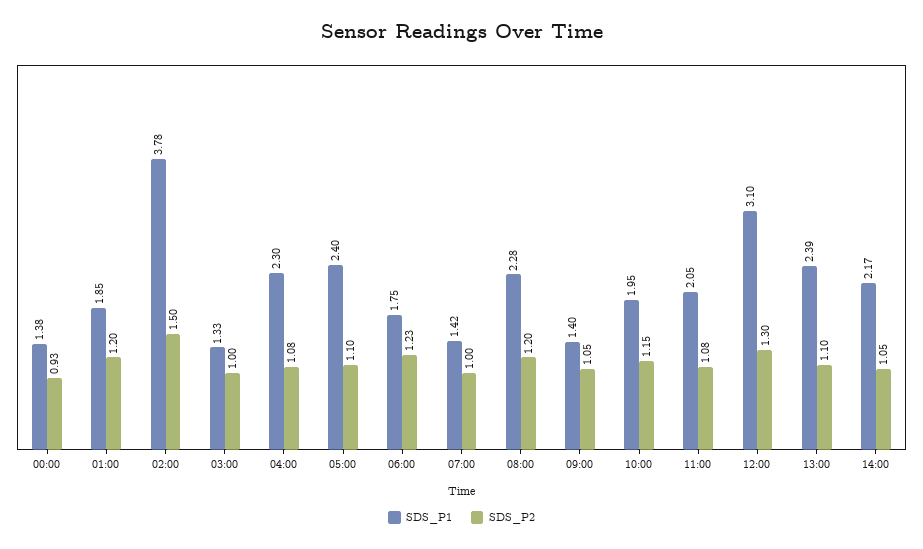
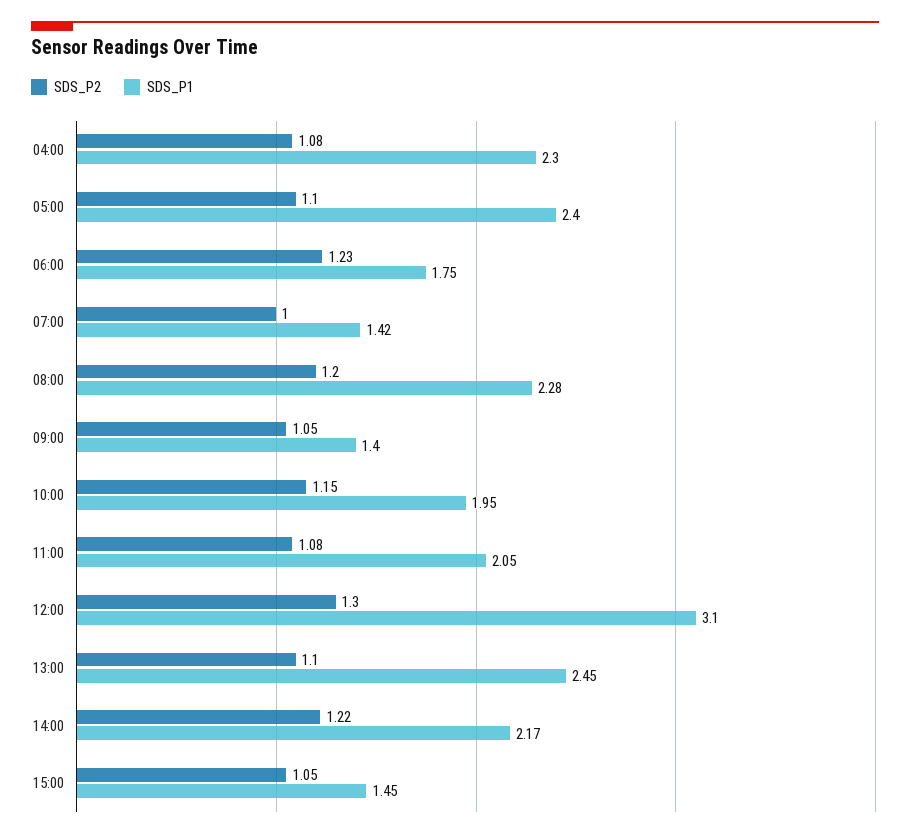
SDS_P1, 00:00: 1.38 -> none
SDS_P2, 00:00: 0.93 -> none
SDS_P1, 01:00: 1.85 -> none
SDS_P2, 01:00: 1.2 -> none
SDS_P1, 02:00: 3.78 -> none
SDS_P2, 02:00: 1.5 -> none
SDS_P1, 03:00: 1.33 -> none
SDS_P2, 03:00: 1 -> none
SDS_P1, 13:00: 2.39 -> 2.45
SDS_P2, 14:00: 1.05 -> 1.22
SDS_P2, 15:00: none -> 1.05
SDS_P1, 15:00: none -> 1.45

